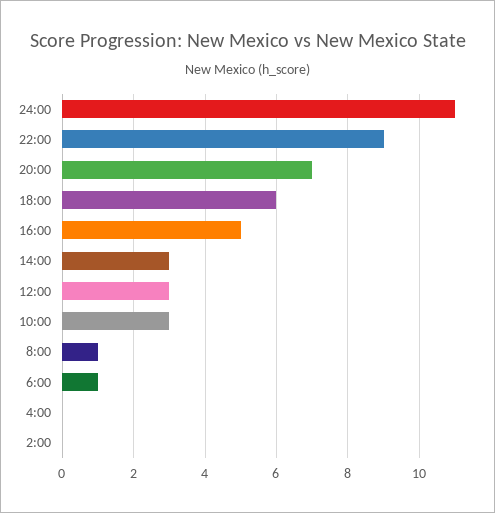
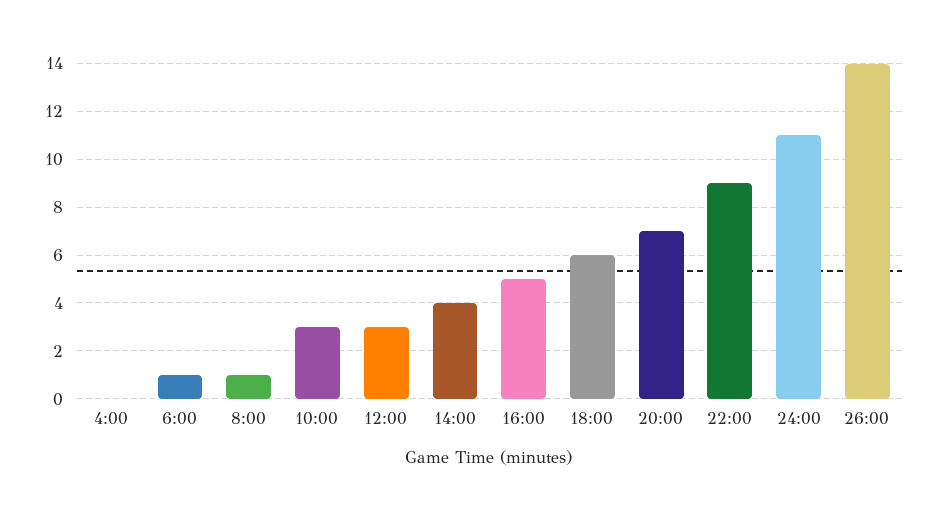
14:00: 3 -> 4
2:00: 0 -> none
26:00: none -> 14

